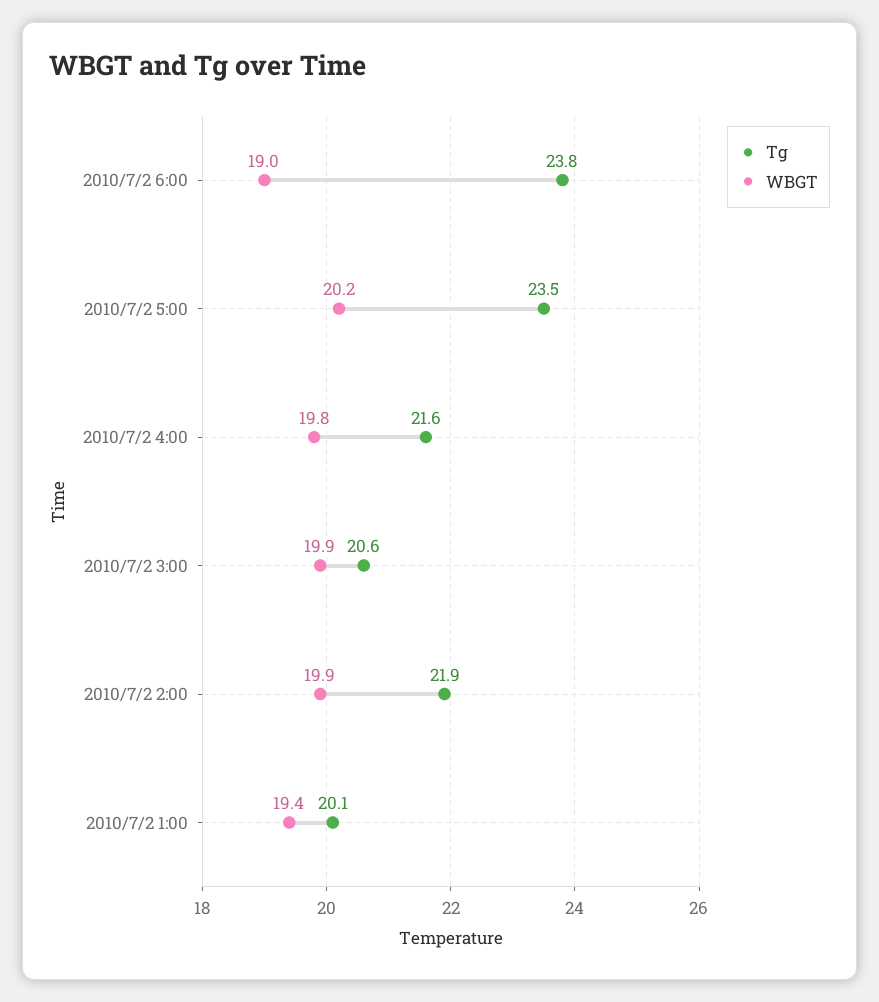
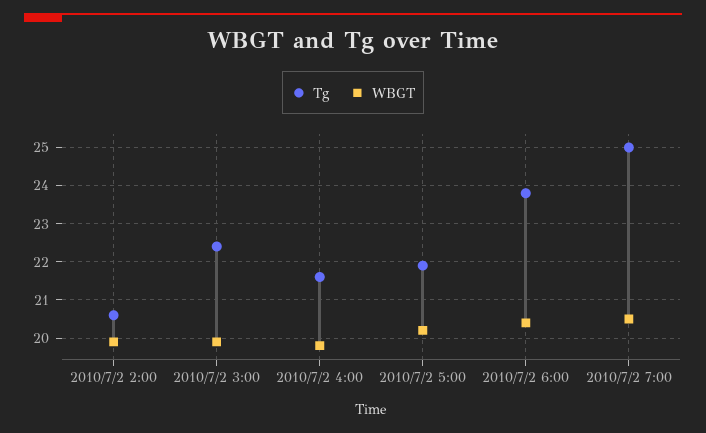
WBGT, 2010/7/2 6:00: 19 -> 20.5
Tg, 2010/7/2 5:00: 23.5 -> 22
Tg, 2010/7/2 3:00: 20.6 -> 22.5
Tg, 2010/7/2 2:00: 21.9 -> 20.5
Tg, 2010/7/2 1:00: 20.1 -> none
WBGT, 2010/7/2 1:00: 19.4 -> none
Tg, 2010/7/2 7:00: none -> 25
WBGT, 2010/7/2 7:00: none -> 20.5

